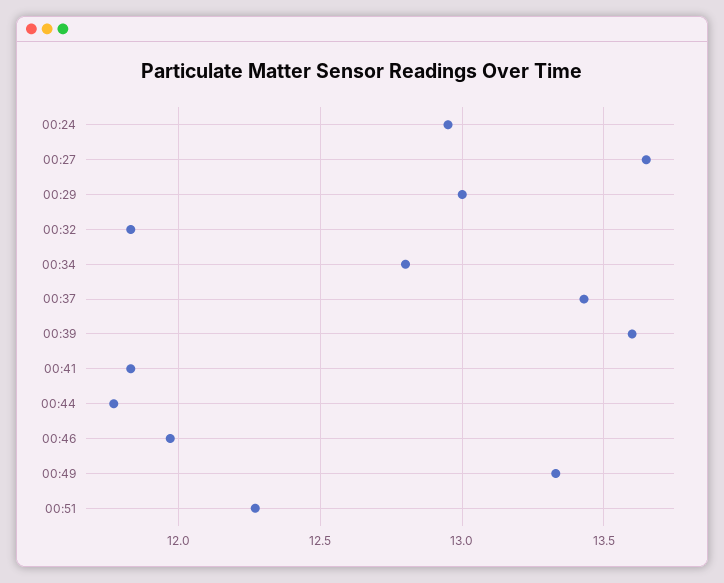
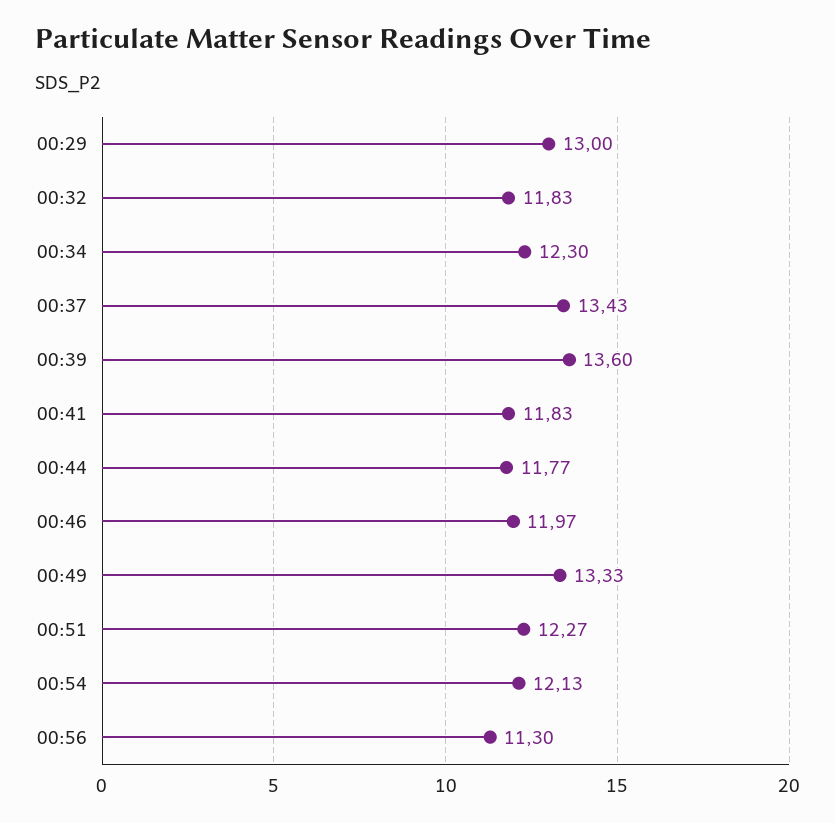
00:24: 12.95 -> none
00:27: 13.65 -> none
00:34: 12.8 -> 12.3
00:54: none -> 12.13
00:56: none -> 11.3

